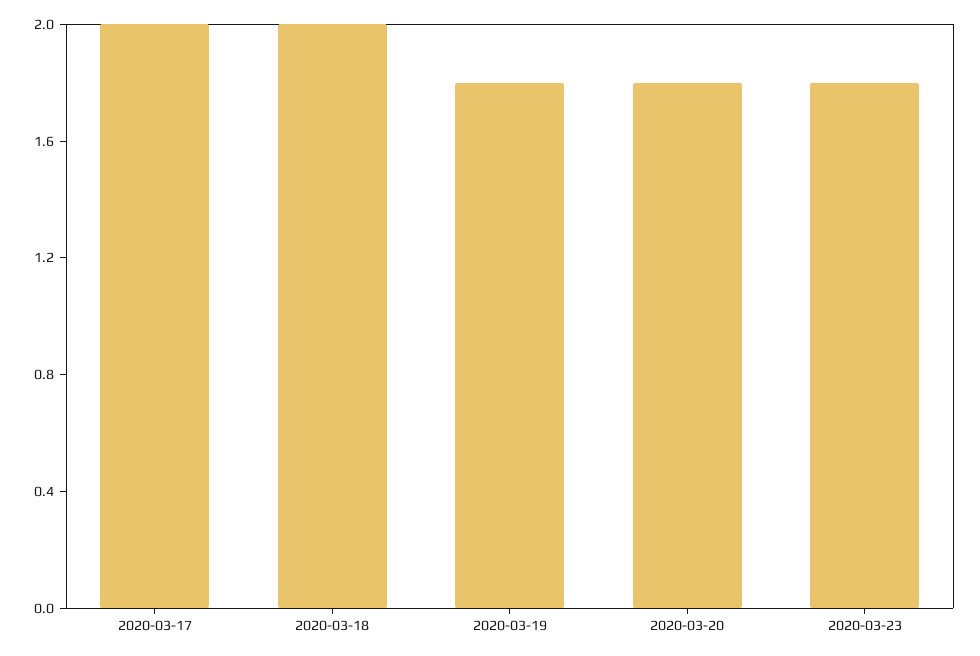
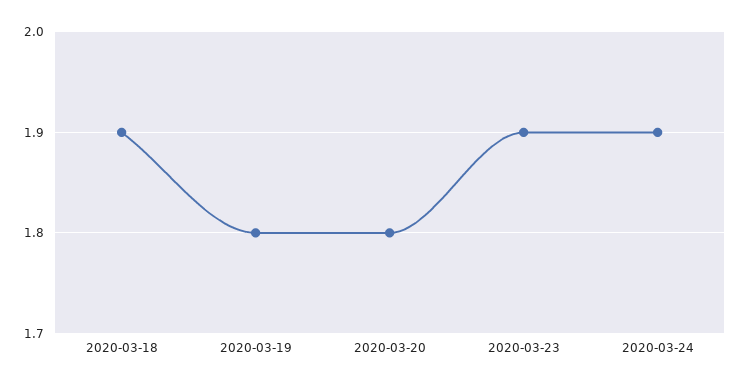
2020-03-17: 2 -> none
2020-03-18: 2 -> 1.9
2020-03-23: 1.8 -> 1.9
2020-03-24: none -> 1.9

